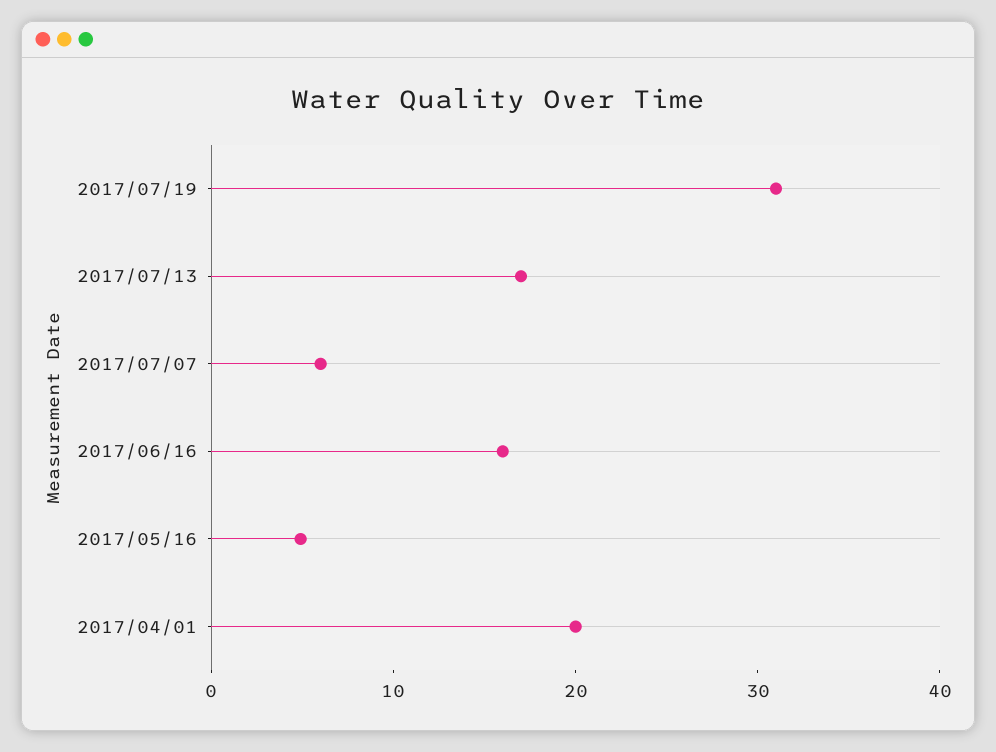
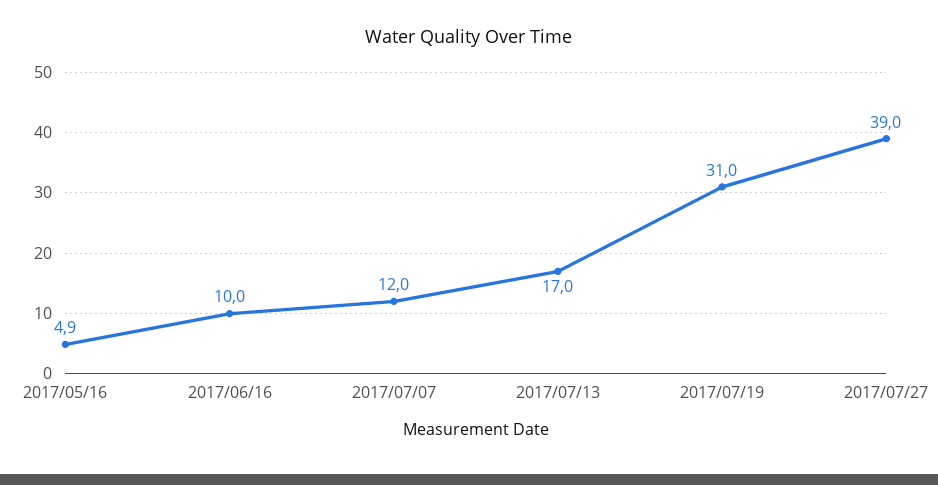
2017/07/07: 6 -> 12
2017/06/16: 16 -> 10
2017/04/01: 20 -> none
2017/07/27: none -> 39

